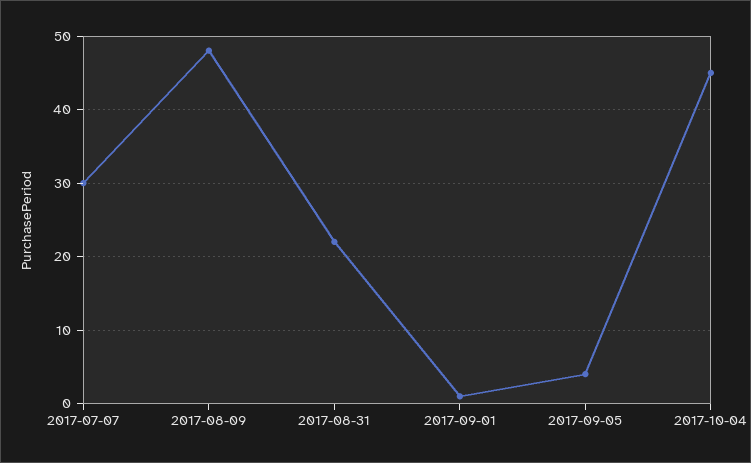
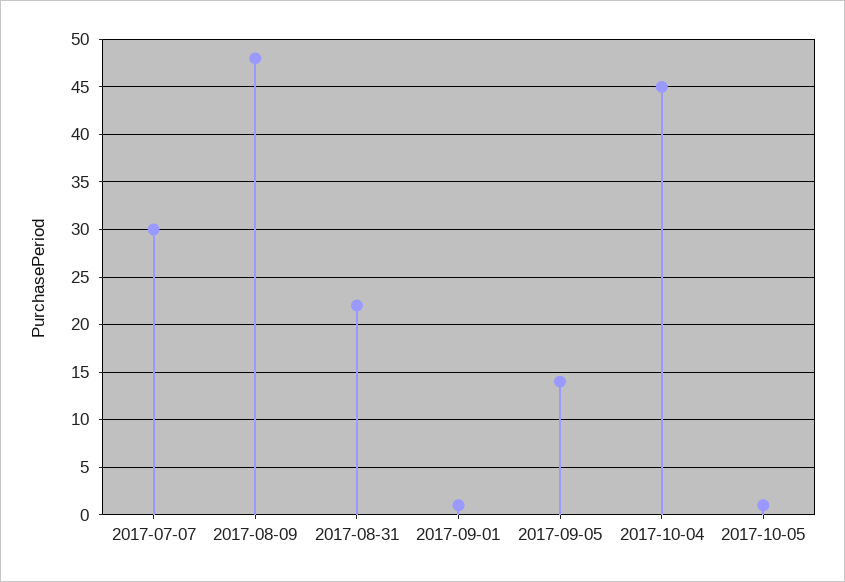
2017-09-05: 4 -> 14
2017-10-05: none -> 1

